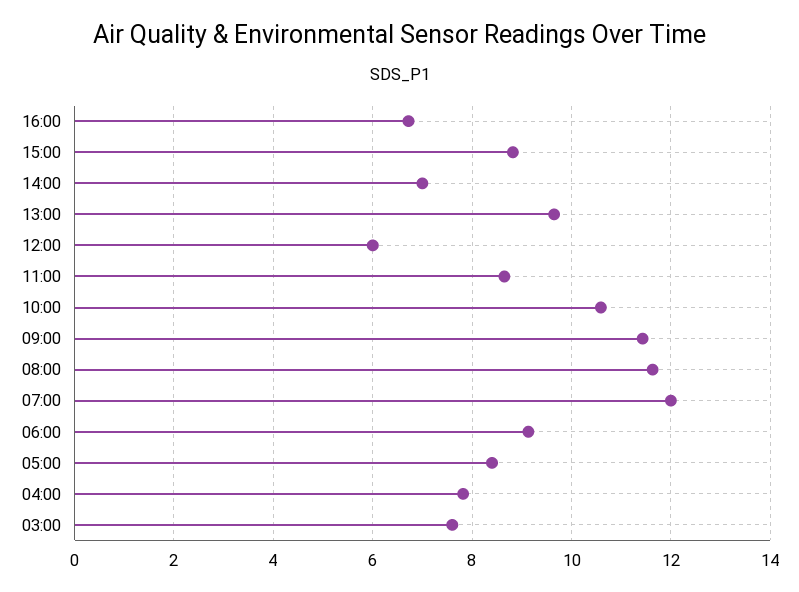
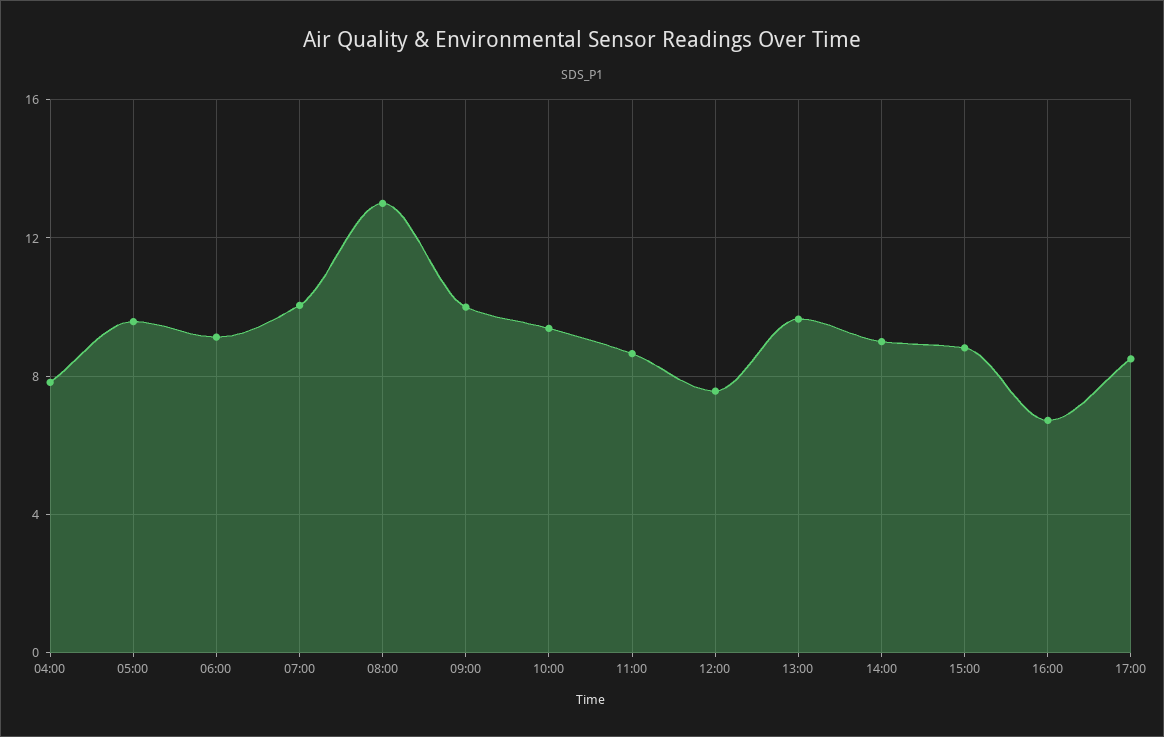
14:00: 7 -> 9
12:00: 6 -> 7.5
10:00: 10.6 -> 9.5
09:00: 11.4 -> 10
08:00: 11.6 -> 13
07:00: 12 -> 10
05:00: 8.4 -> 9.5
03:00: 7.6 -> none
17:00: none -> 8.5

